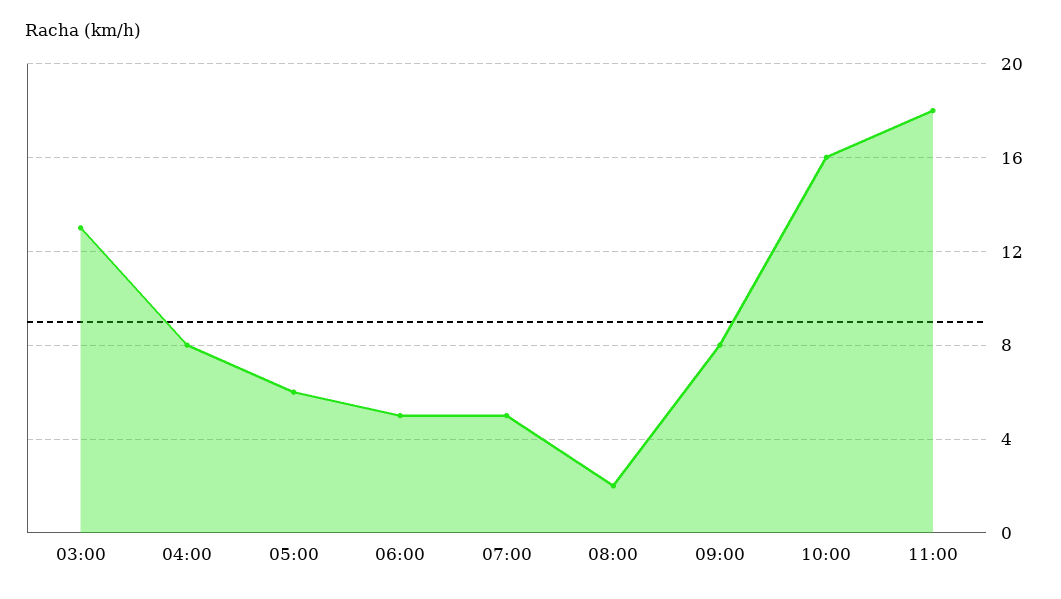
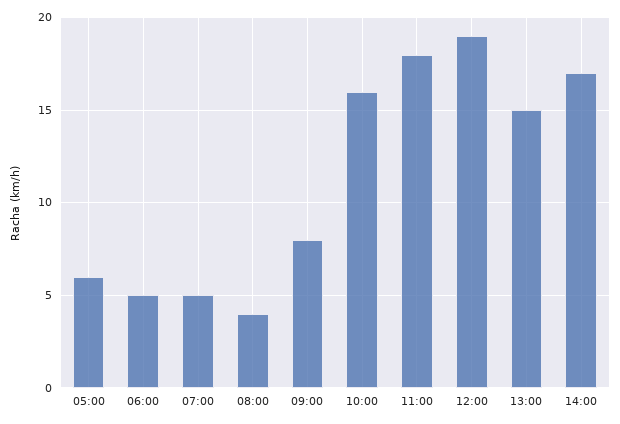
03:00: 13 -> none
04:00: 8 -> none
08:00: 2 -> 4
12:00: none -> 19
13:00: none -> 15
14:00: none -> 17

